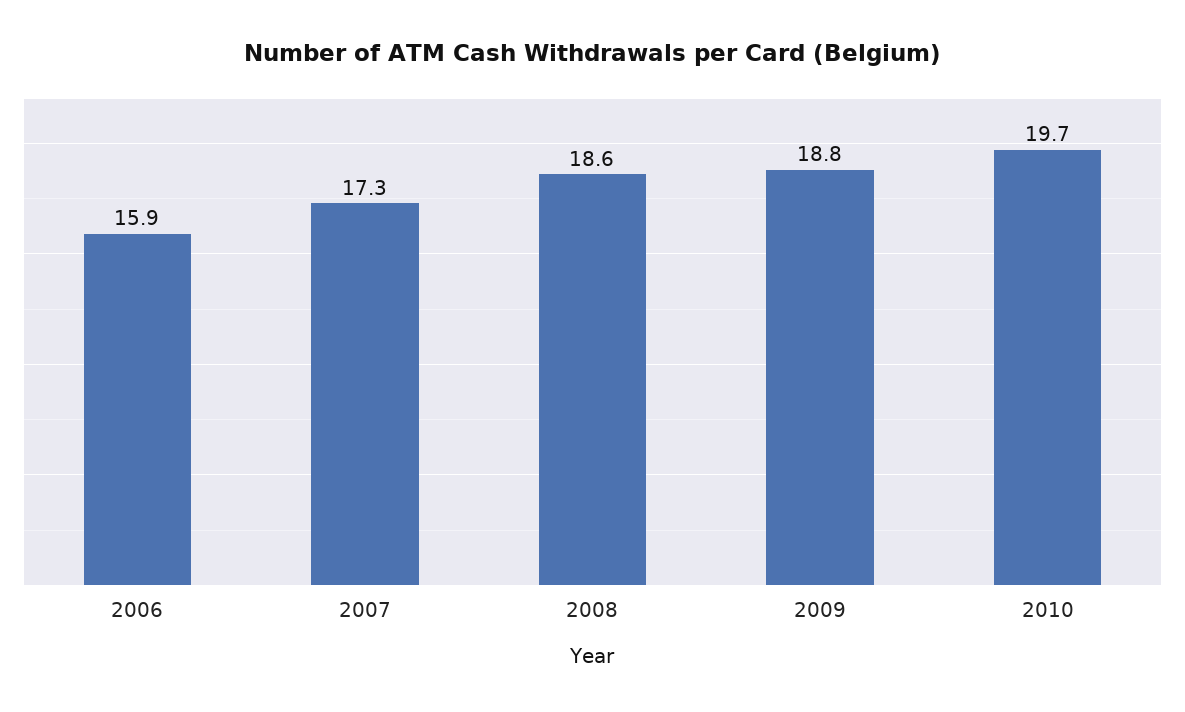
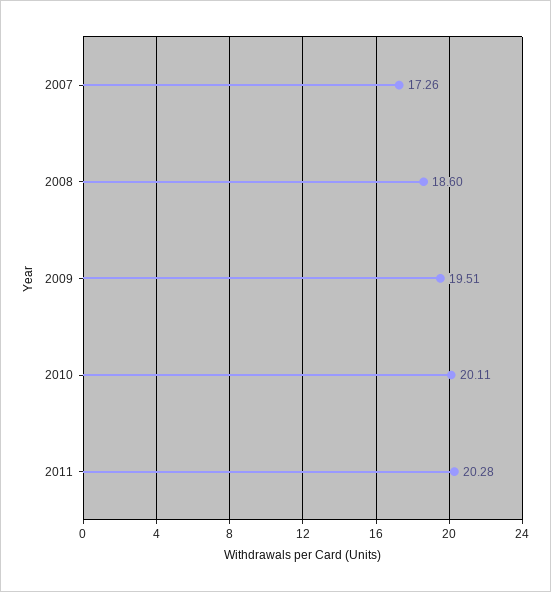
2006: 15.9 -> none
2009: 18.8 -> 19.51
2010: 19.7 -> 20.11
2011: none -> 20.28

